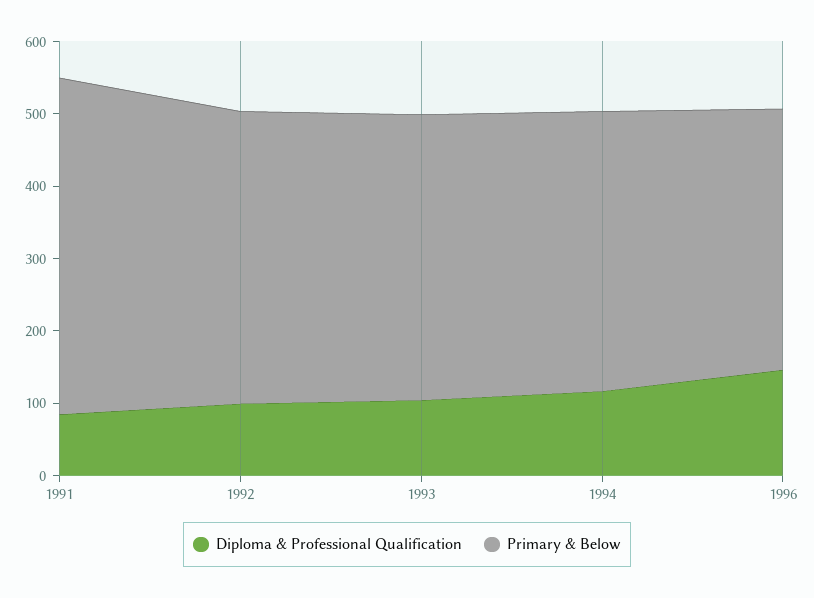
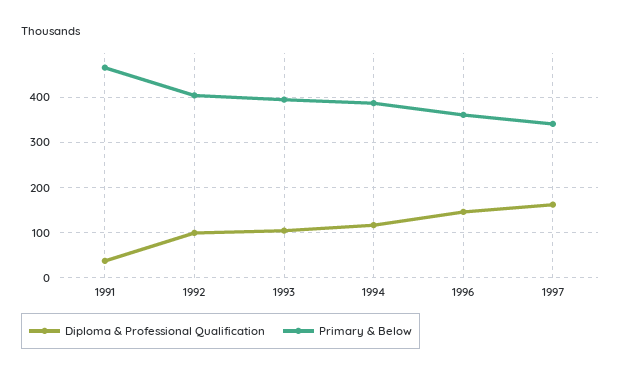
Diploma & Professional Qualification, 1991: 80 -> 40
Diploma & Professional Qualification, 1997: none -> 160
Primary & Below, 1997: none -> 340

